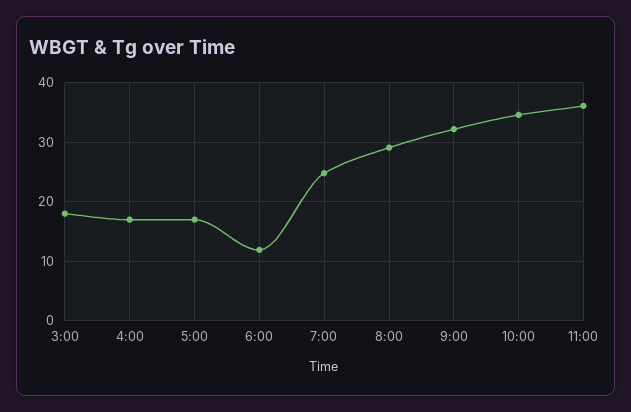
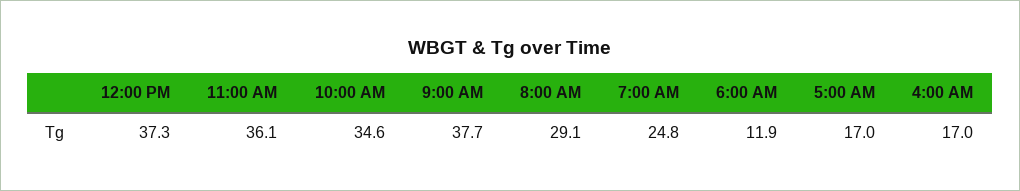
3:00: 18 -> none
9:00: 32 -> 37.7
12:00 PM: none -> 37.3

